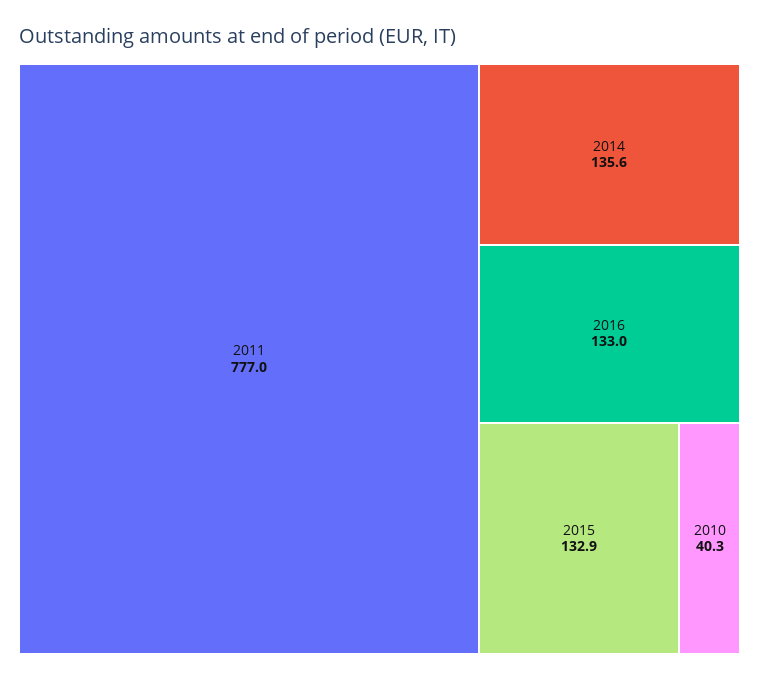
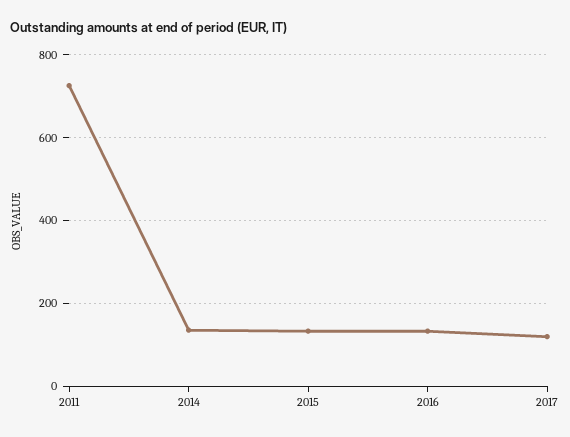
2011: 777 -> 720
2010: 40.3 -> none
2017: none -> 120

